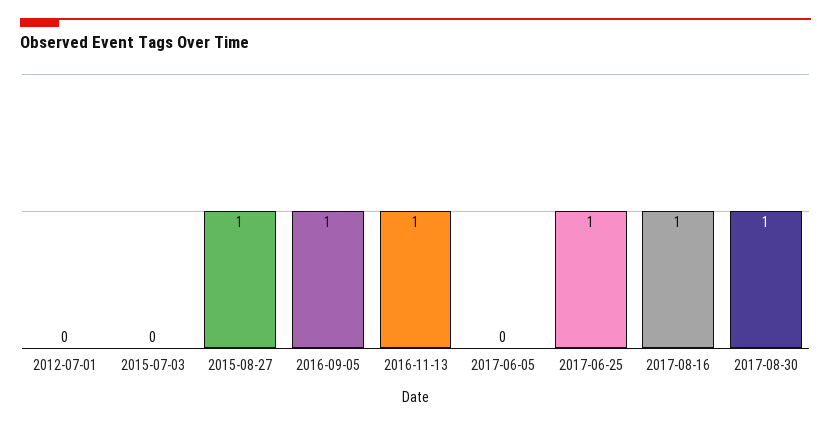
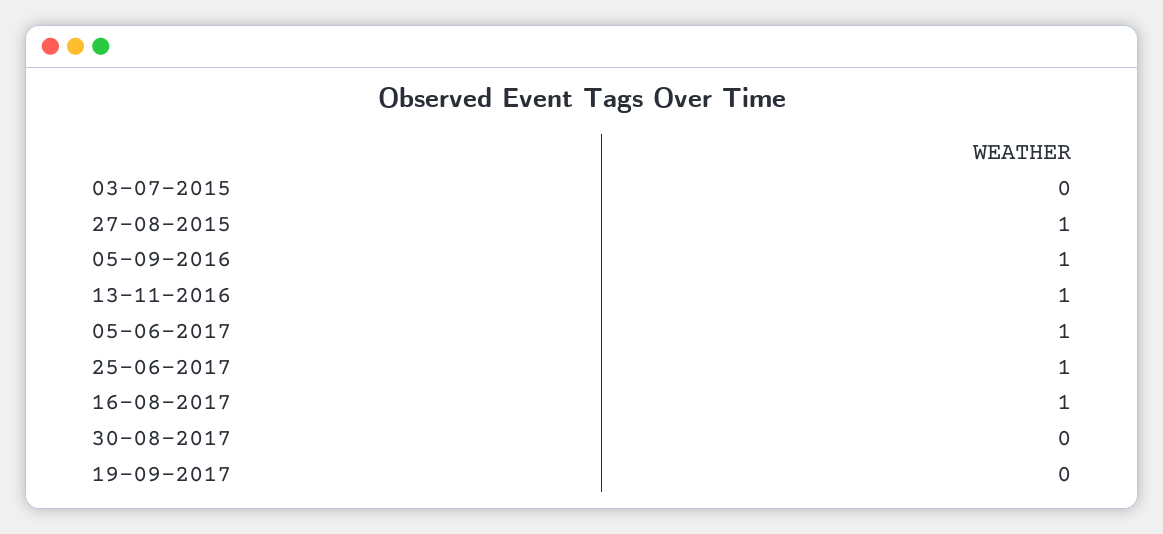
2012-07-01: 0 -> none
2017-06-05: 0 -> 1
2017-08-30: 1 -> 0
19-09-2017: none -> 0

